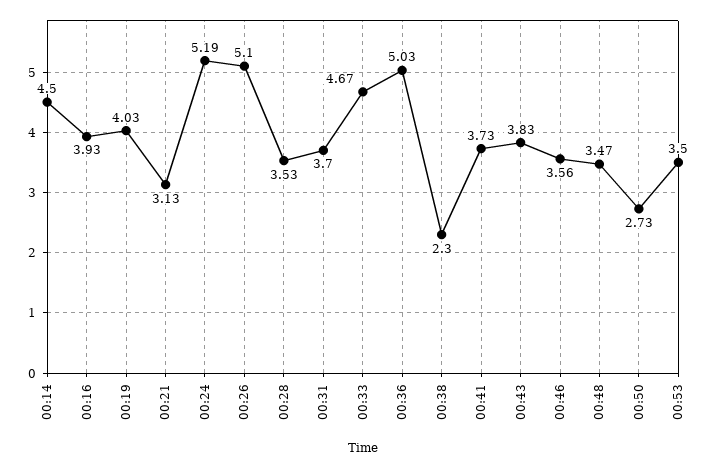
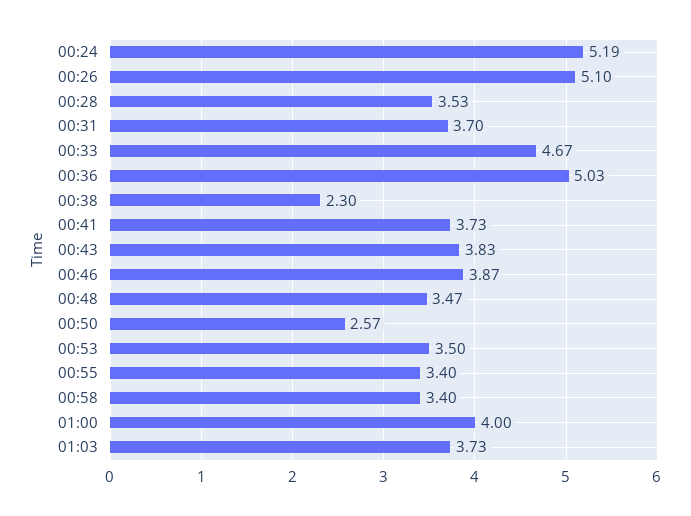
00:14: 4.5 -> none
00:16: 3.93 -> none
00:19: 4.03 -> none
00:21: 3.13 -> none
00:46: 3.56 -> 3.87
00:50: 2.73 -> 2.57
00:55: none -> 3.4
00:58: none -> 3.4
01:00: none -> 4
01:03: none -> 3.73

